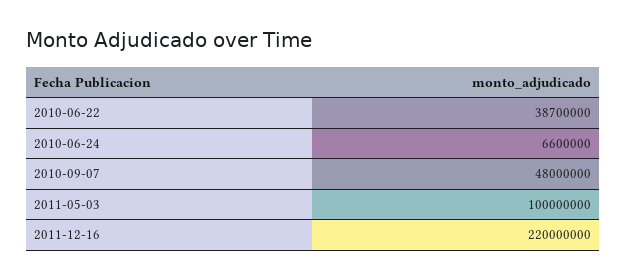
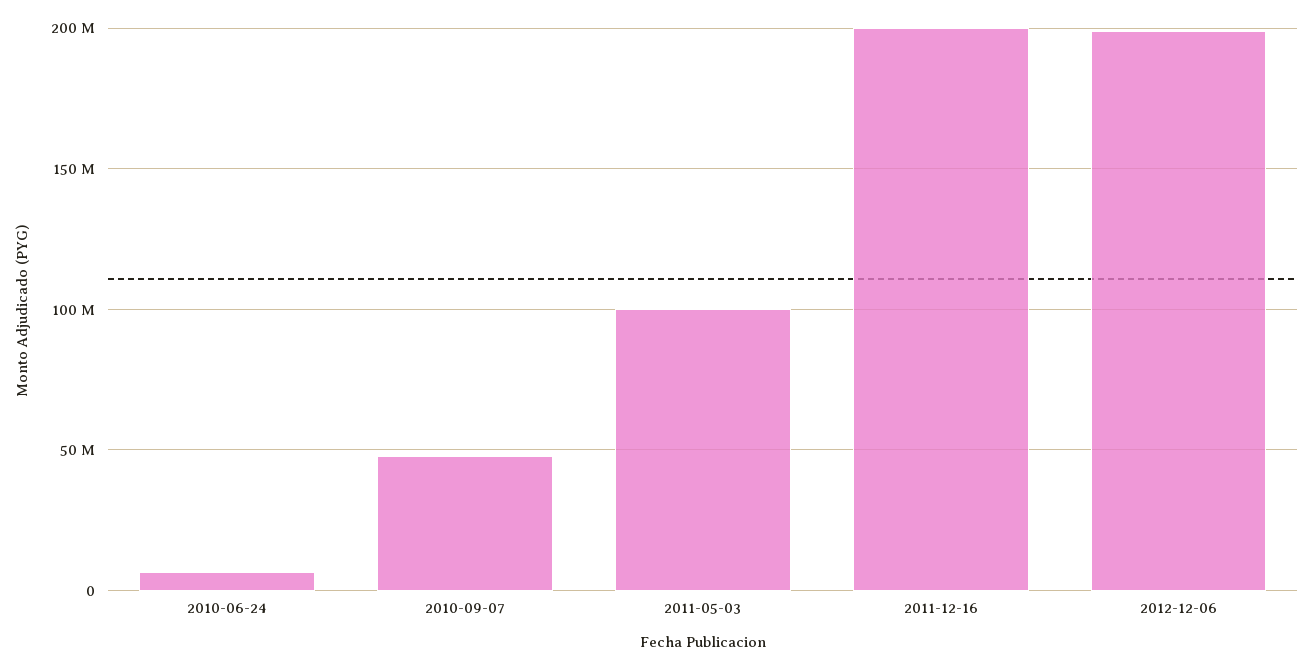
2010-06-22: 38700000 -> none
2011-12-16: 220000000 -> 200000000
2012-12-06: none -> 200000000

